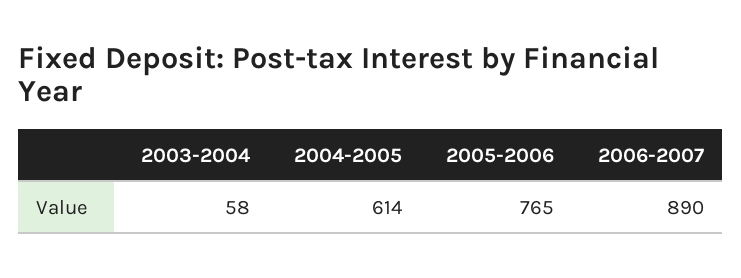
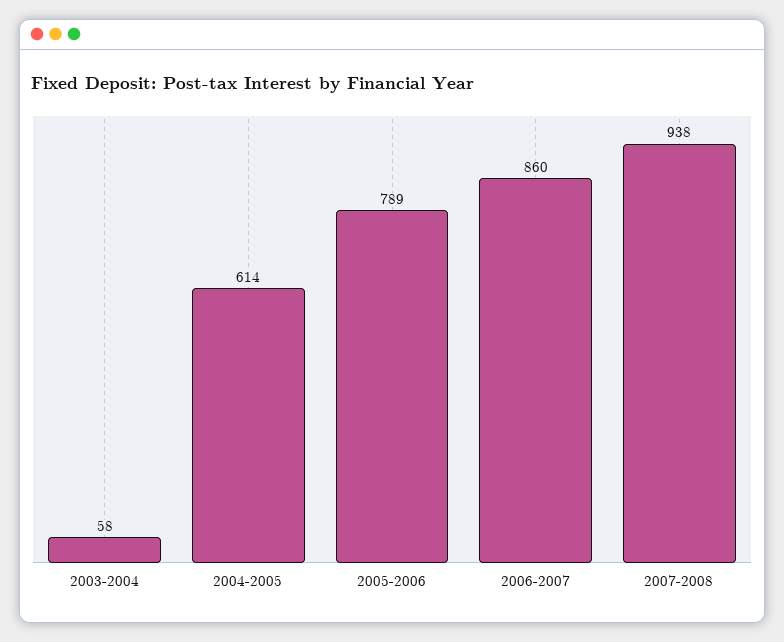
2005-2006: 765 -> 789
2006-2007: 890 -> 860
2007-2008: none -> 938

